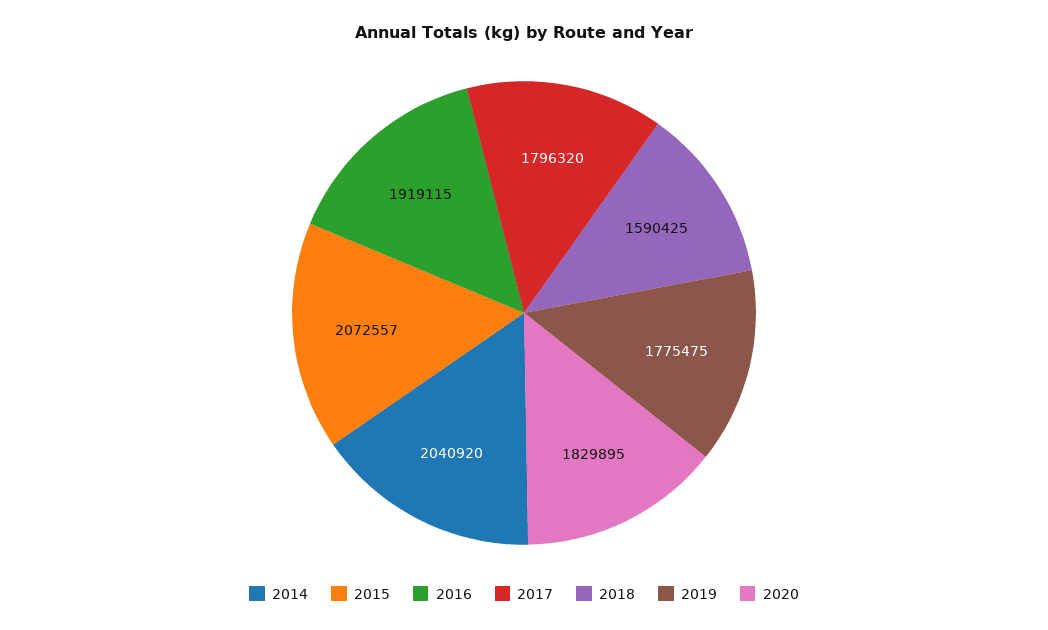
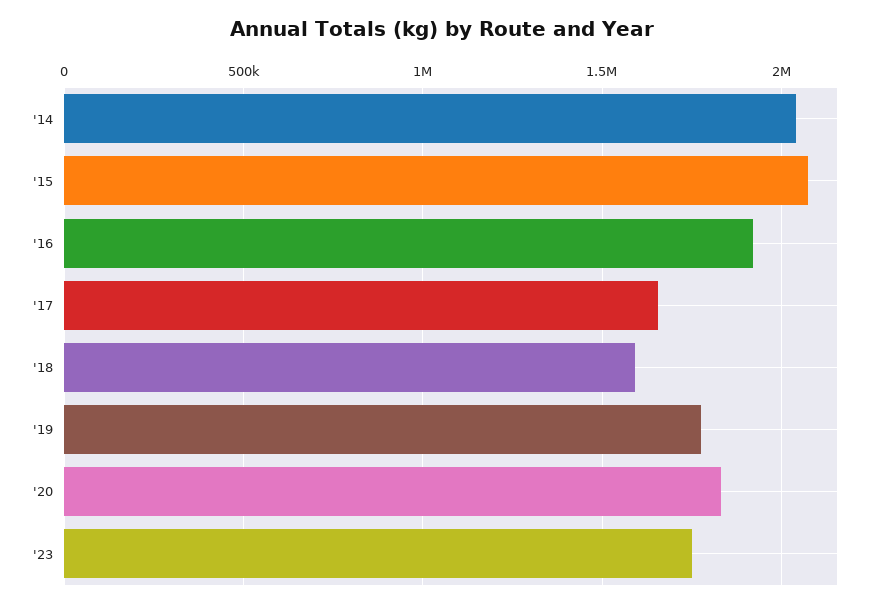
2017: 1796320 -> 1650000
'23: none -> 1750000

